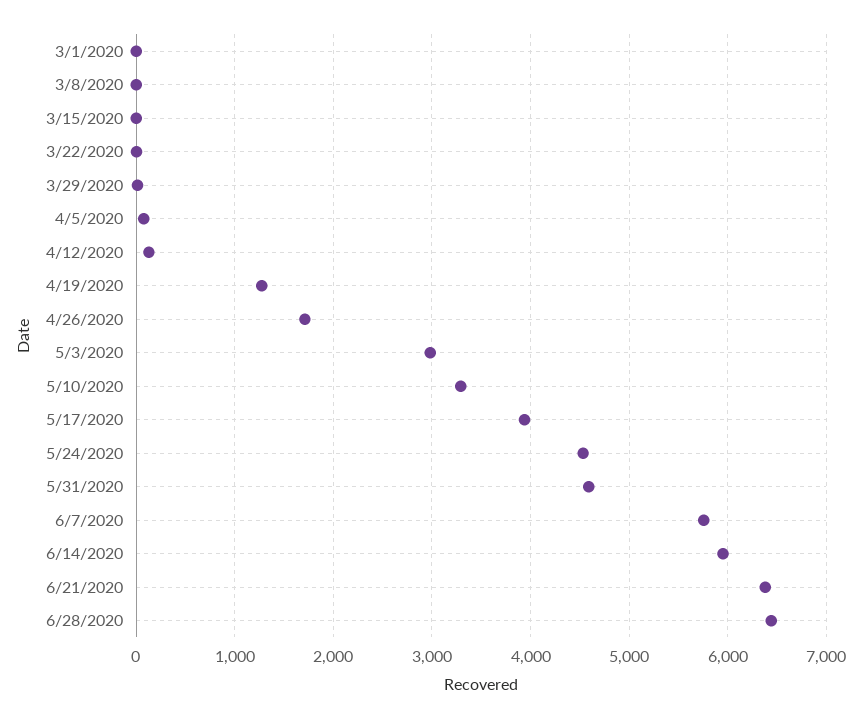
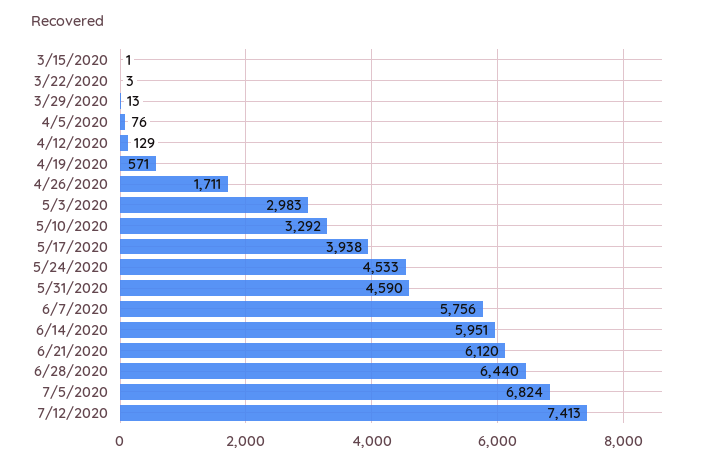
3/1/2020: 0 -> none
3/8/2020: 0 -> none
4/19/2020: 1300 -> 571
6/21/2020: 6400 -> 6120
7/5/2020: none -> 6824
7/12/2020: none -> 7413

